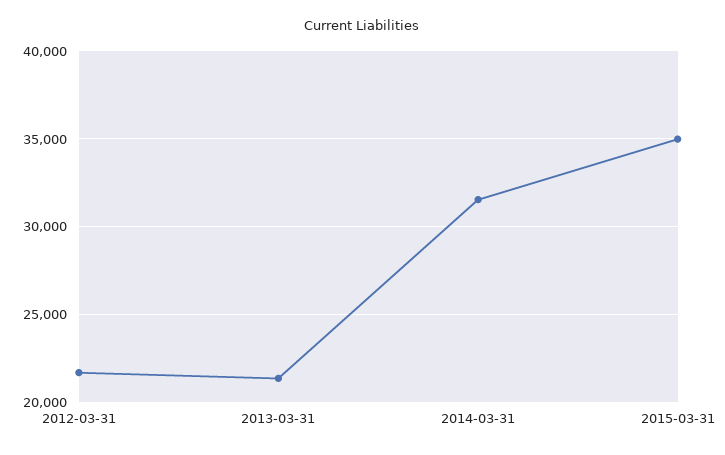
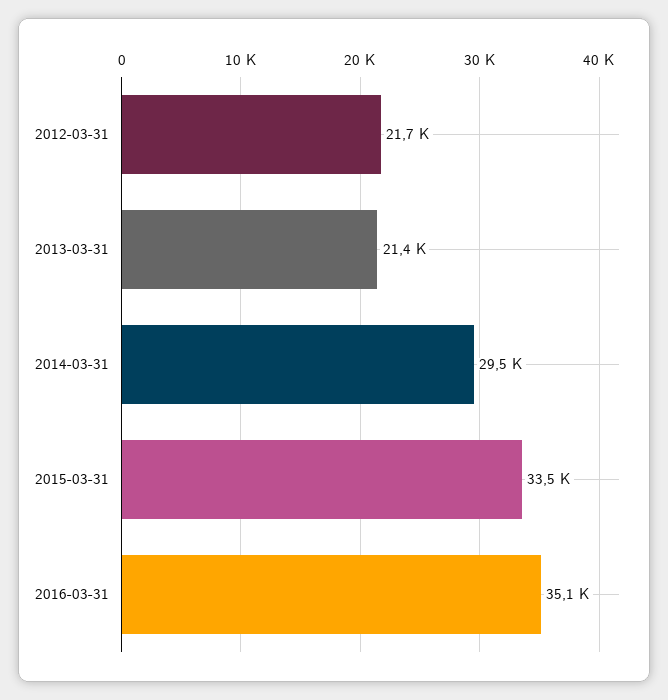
2014-03-31: 31500 -> 29500
2015-03-31: 35000 -> 33500
2016-03-31: none -> 35100

